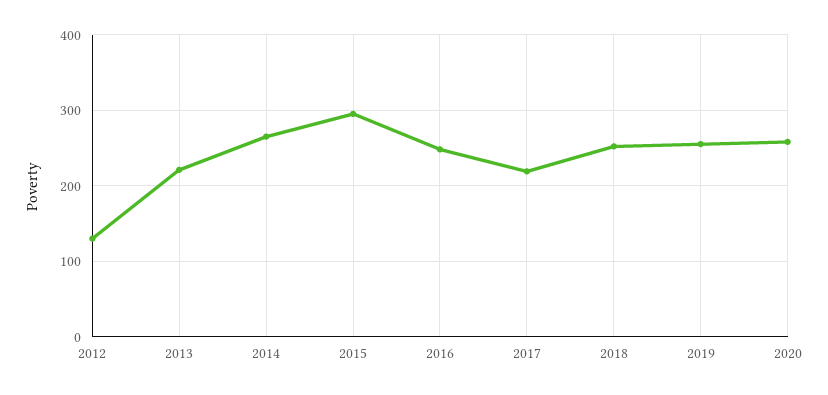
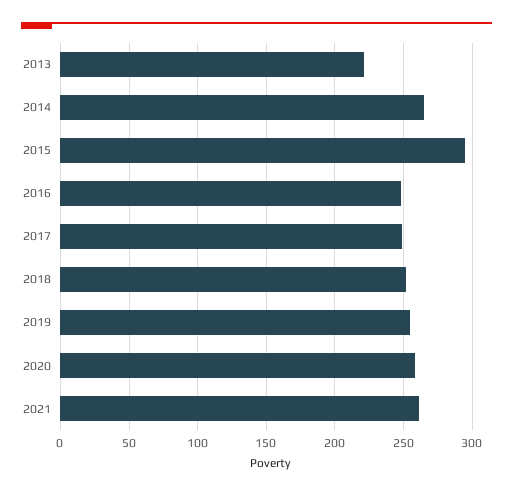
2012: 130 -> none
2017: 220 -> 250
2021: none -> 260

